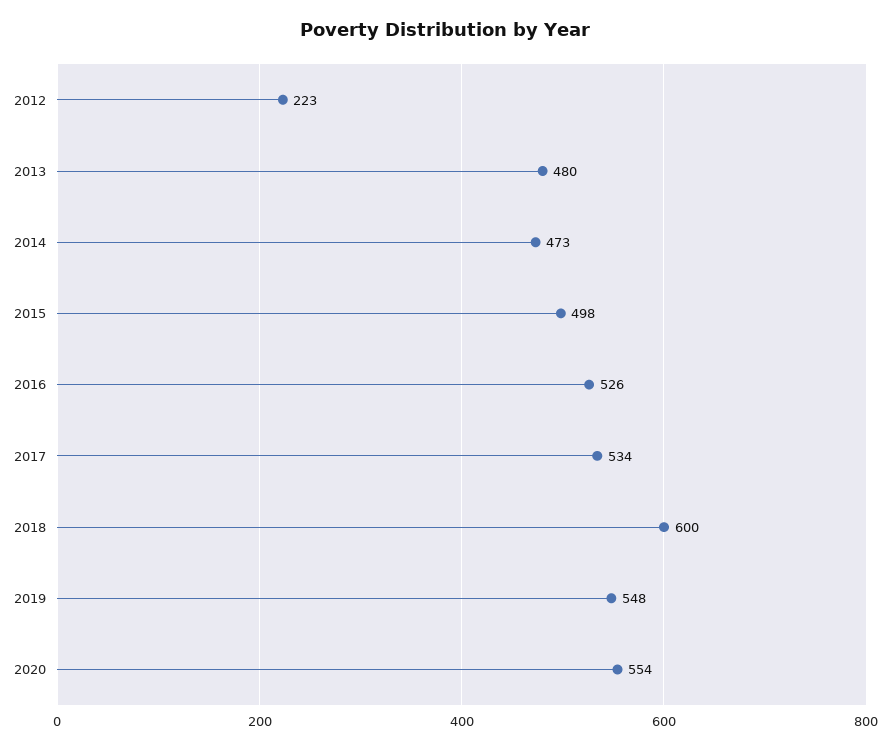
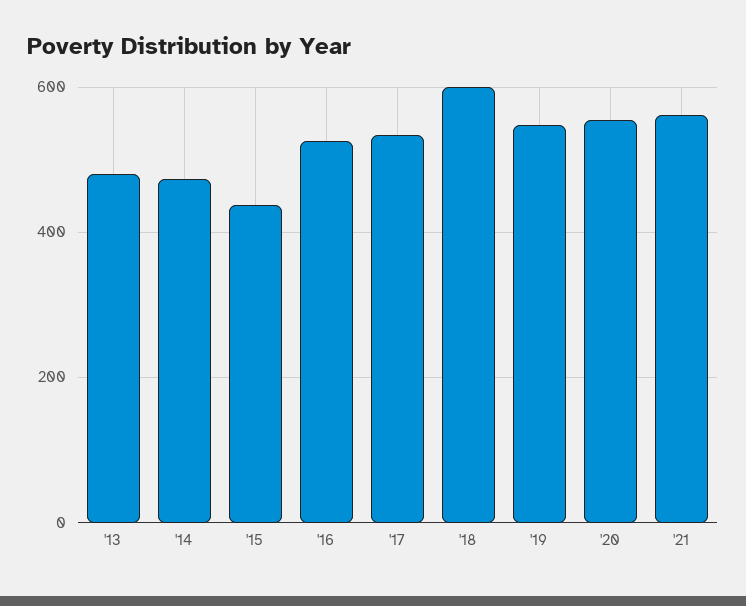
2012: 223 -> none
2015: 498 -> 440
'21: none -> 560

